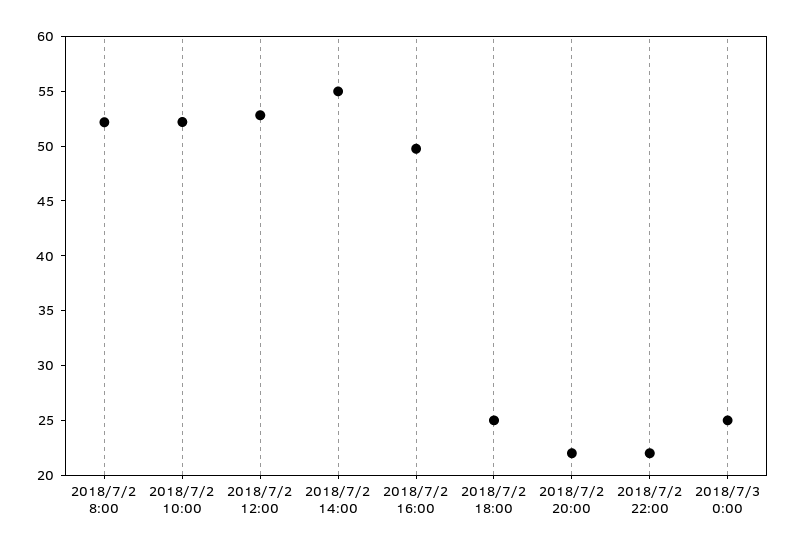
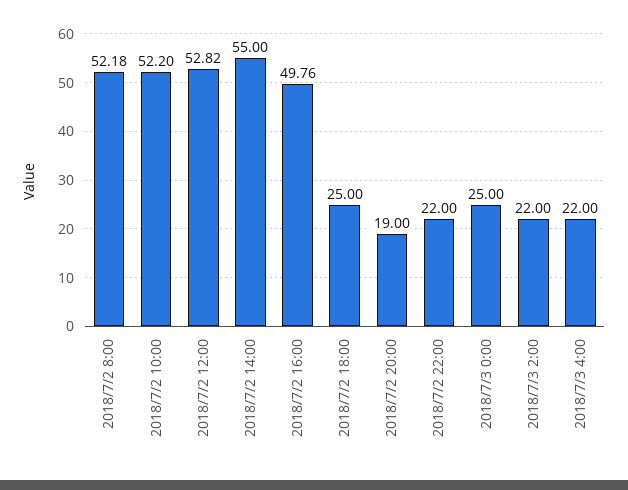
2018/7/2 20:00: 22 -> 19
2018/7/3 2:00: none -> 22
2018/7/3 4:00: none -> 22

